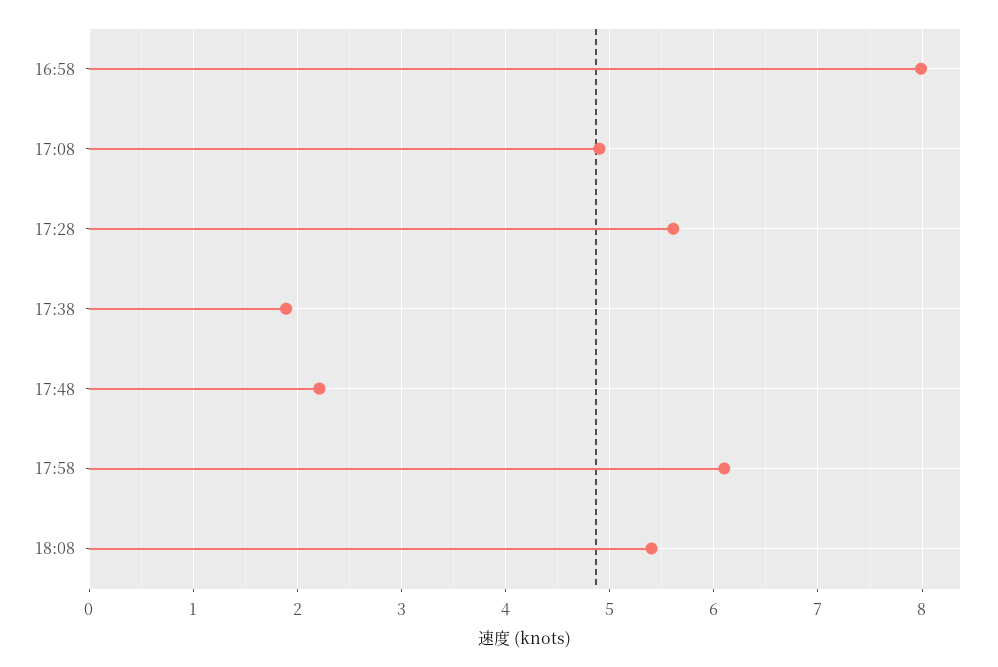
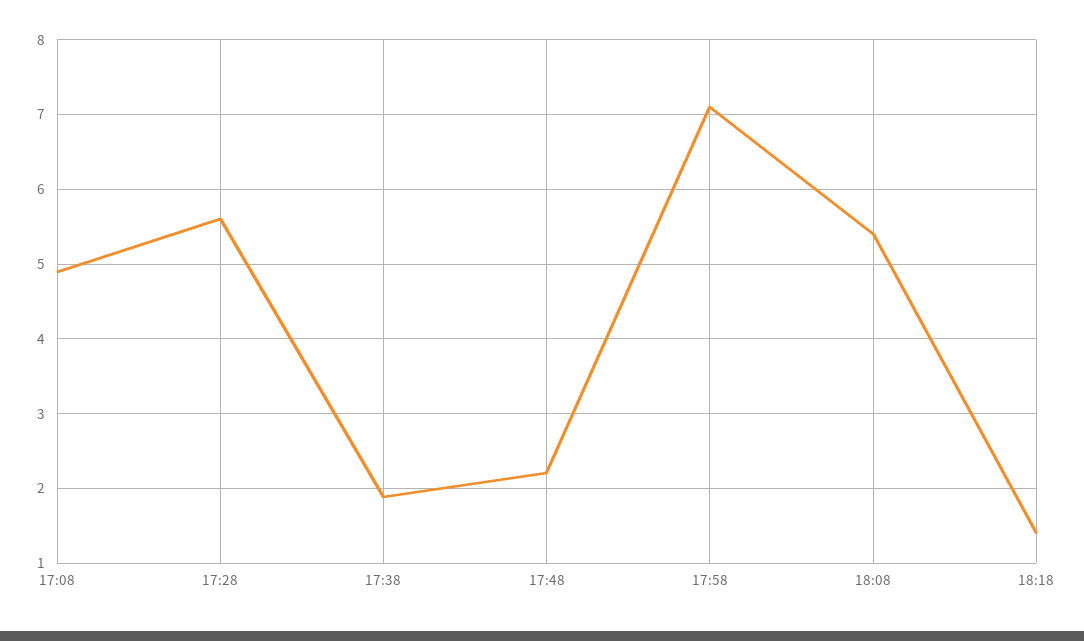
16:58: 8 -> none
17:58: 6.1 -> 7.1
18:18: none -> 1.4

